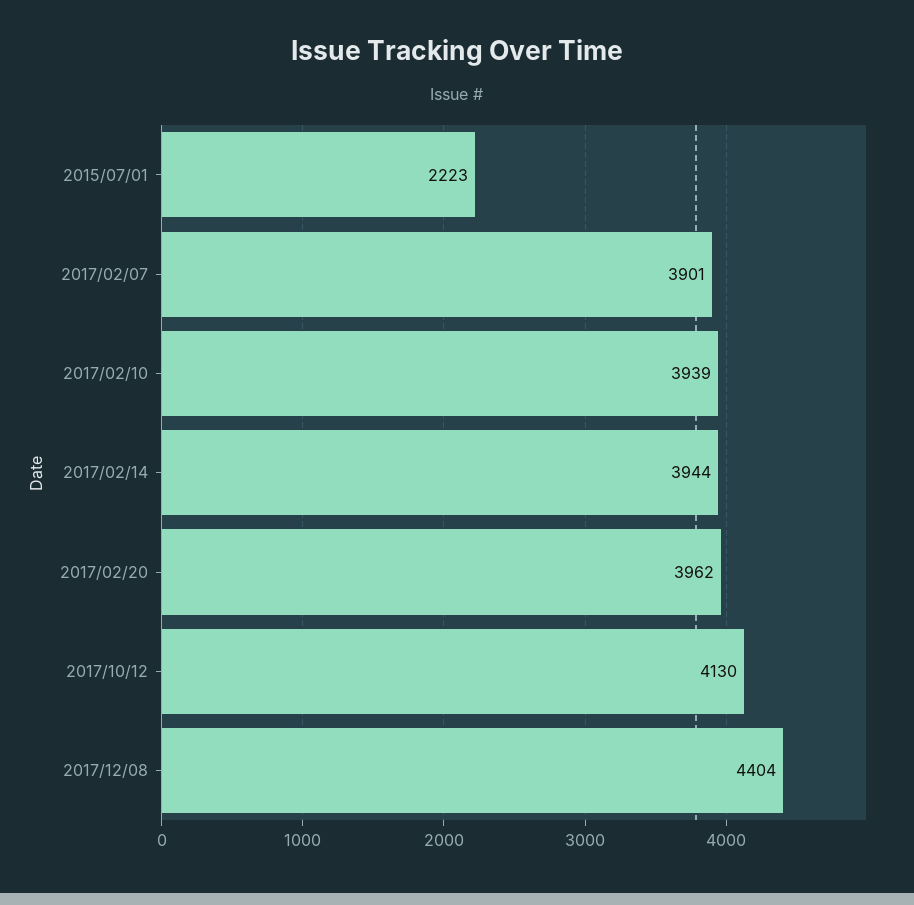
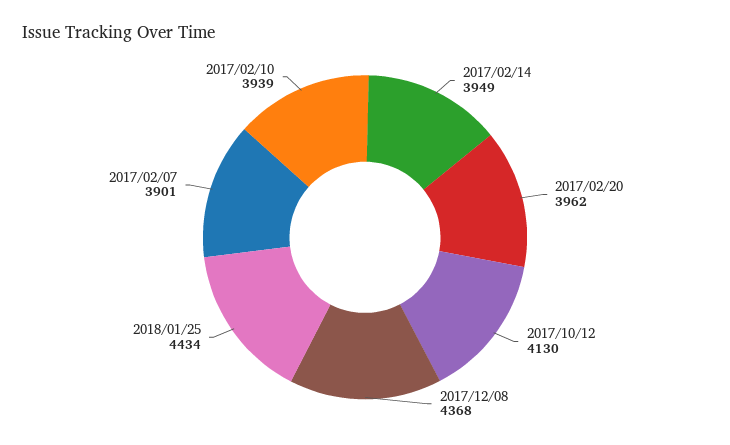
2015/07/01: 2223 -> none
2017/02/14: 3944 -> 3949
2017/12/08: 4404 -> 4368
2018/01/25: none -> 4434

